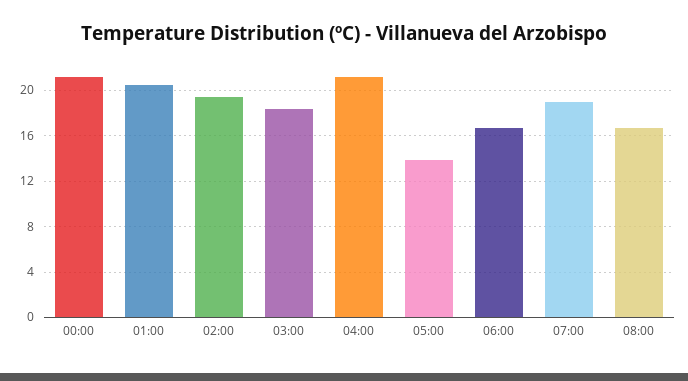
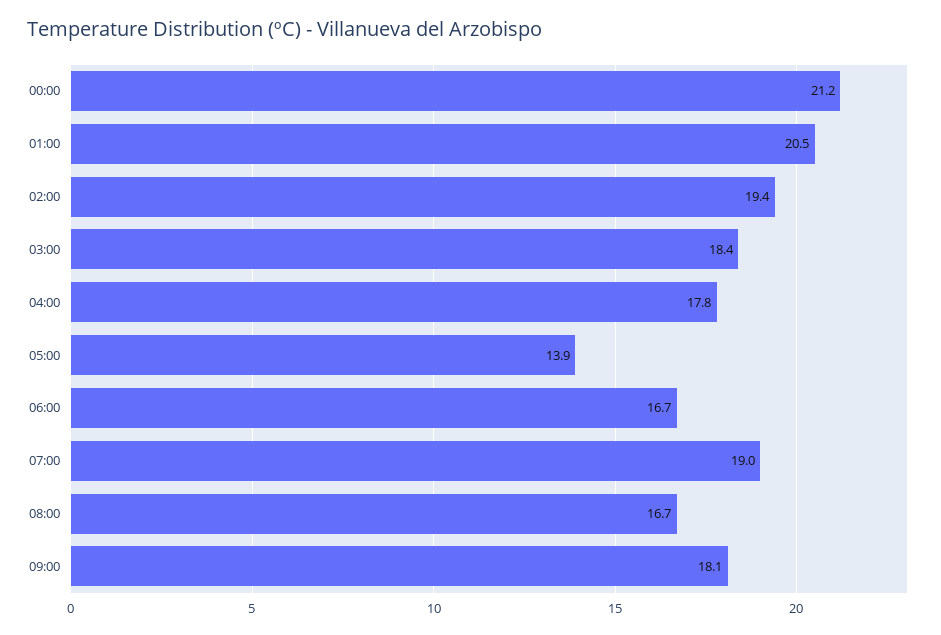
04:00: 21 -> 17.8
09:00: none -> 18.1

